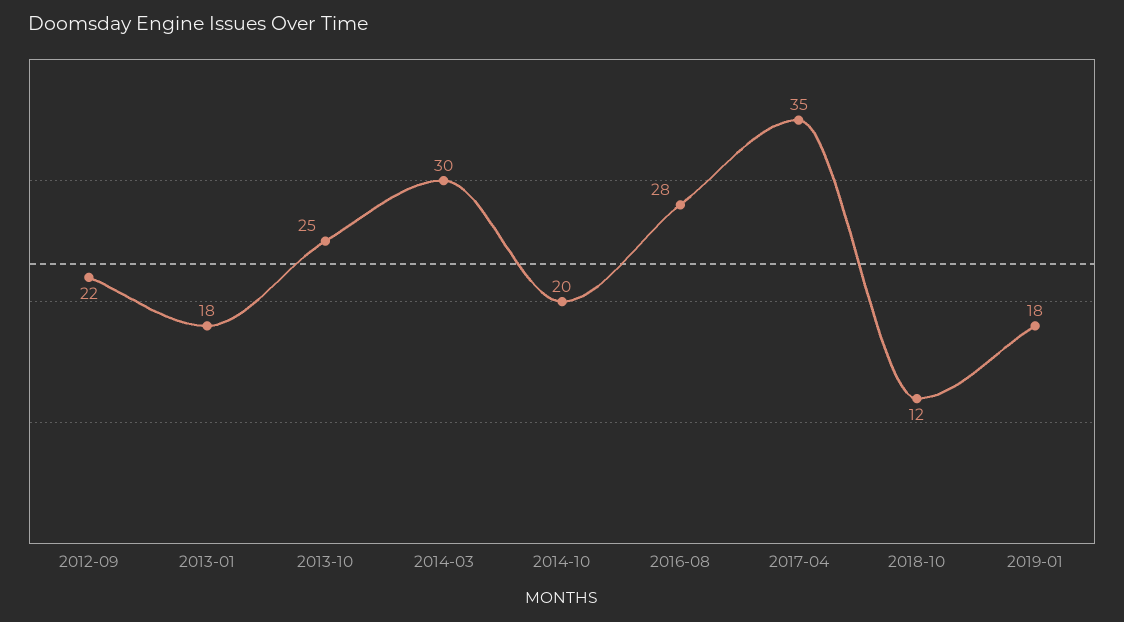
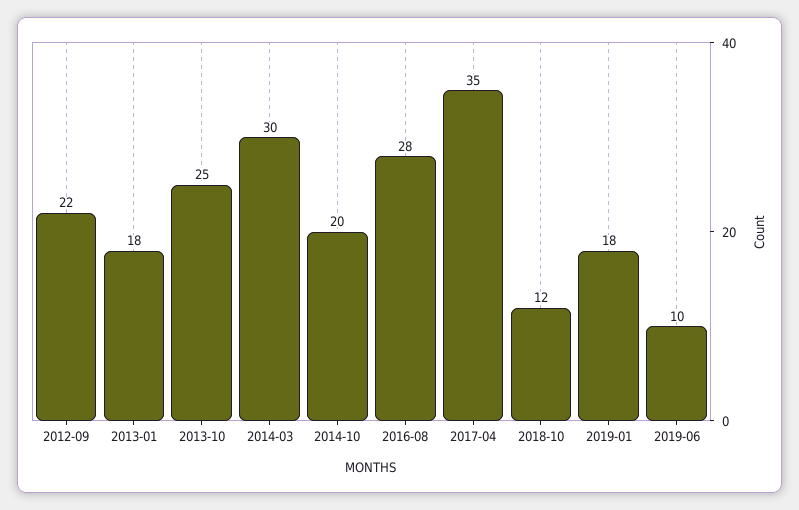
2019-06: none -> 10

